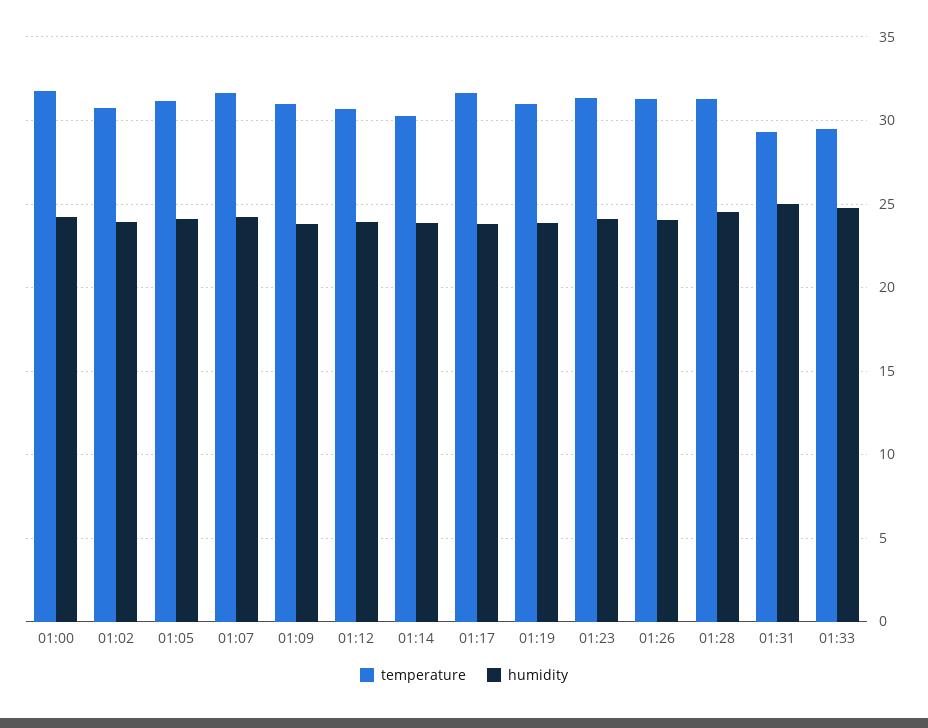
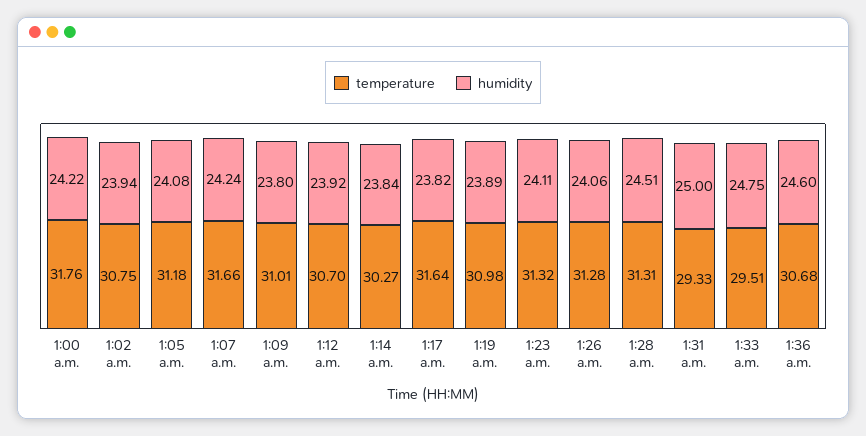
temperature, 1:36 a.m.: none -> 30.68
humidity, 1:36 a.m.: none -> 24.6

